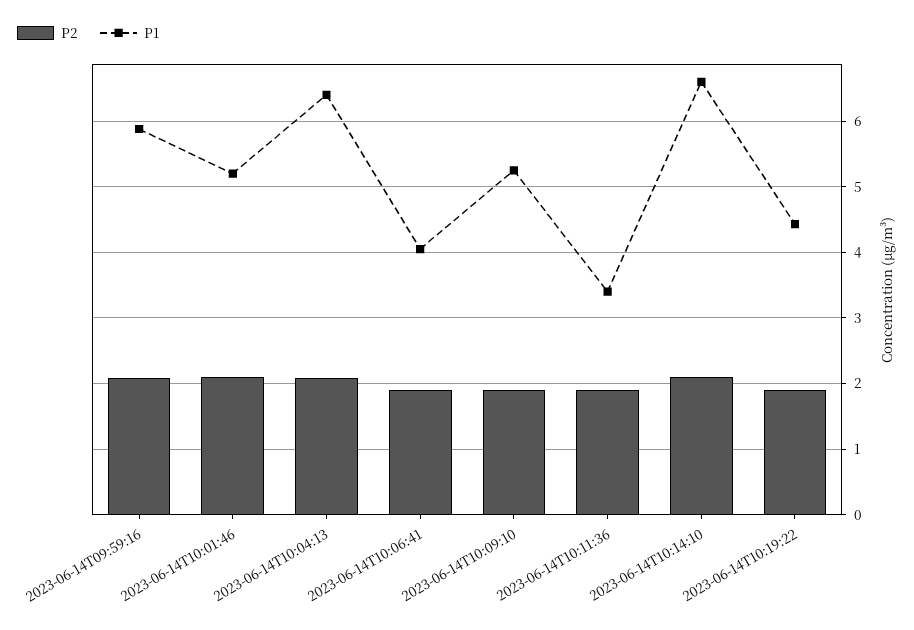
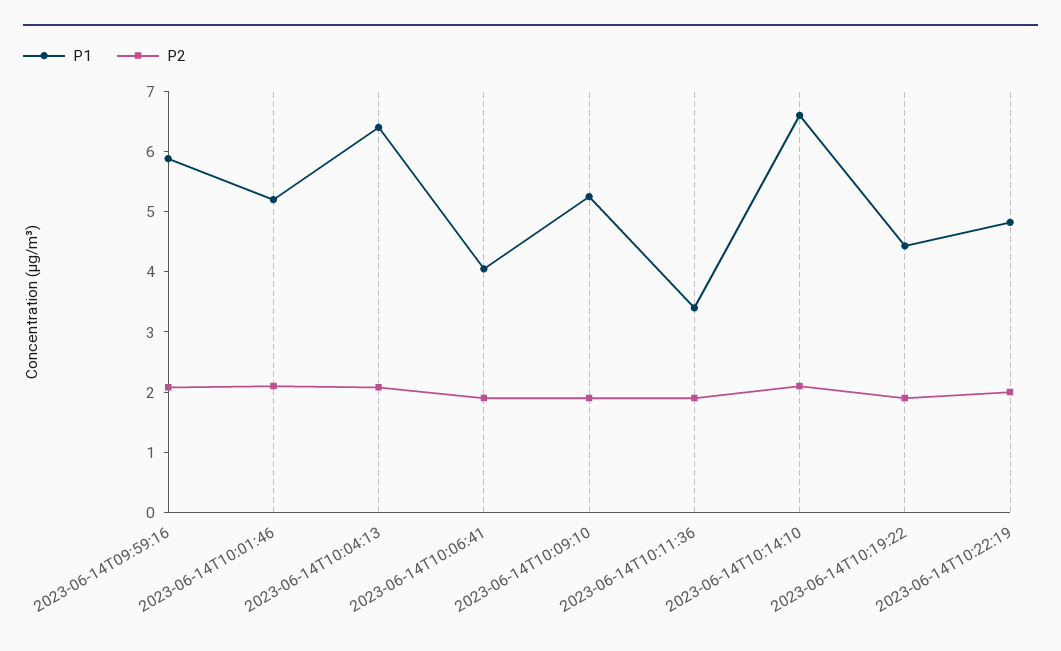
P1, 2023-06-14T10:22:19: none -> 4.8
P2, 2023-06-14T10:22:19: none -> 2

